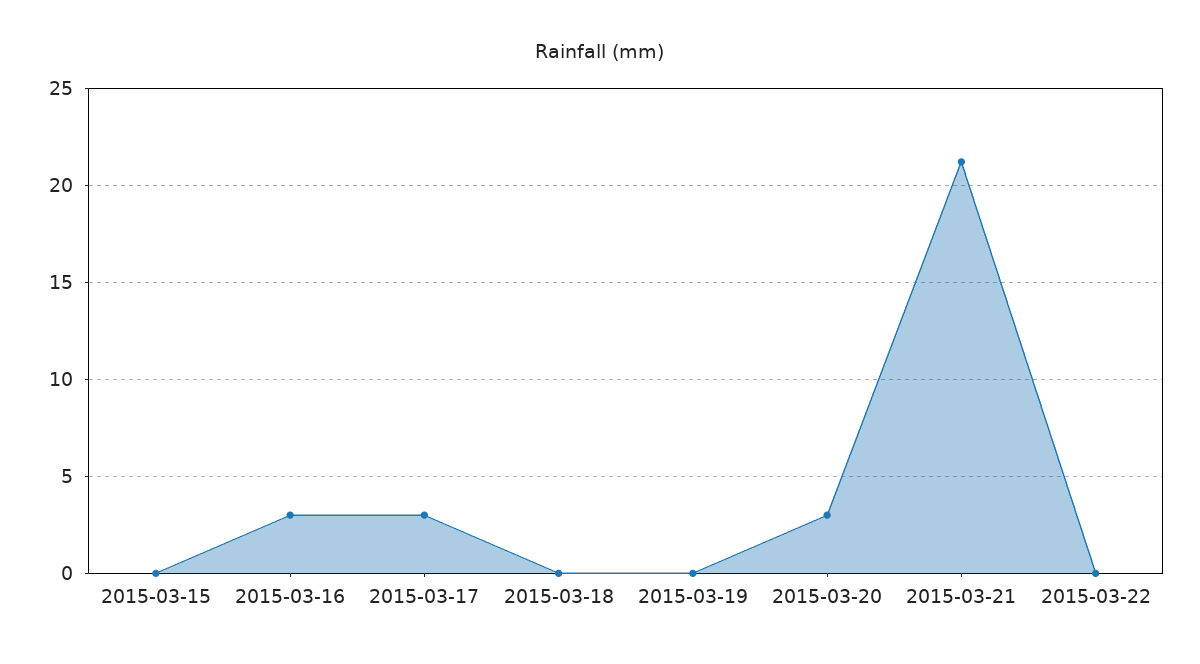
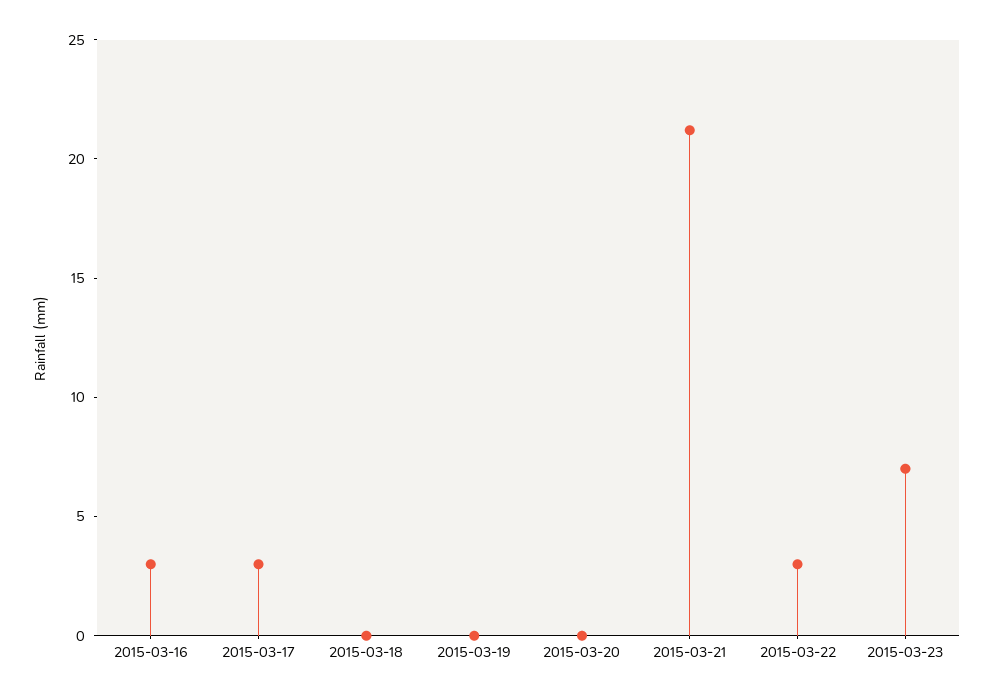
2015-03-15: 0 -> none
2015-03-20: 3 -> 0
2015-03-22: 0 -> 3
2015-03-23: none -> 7

